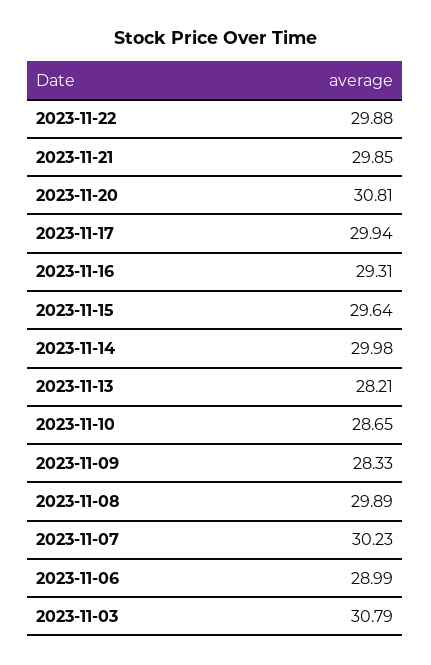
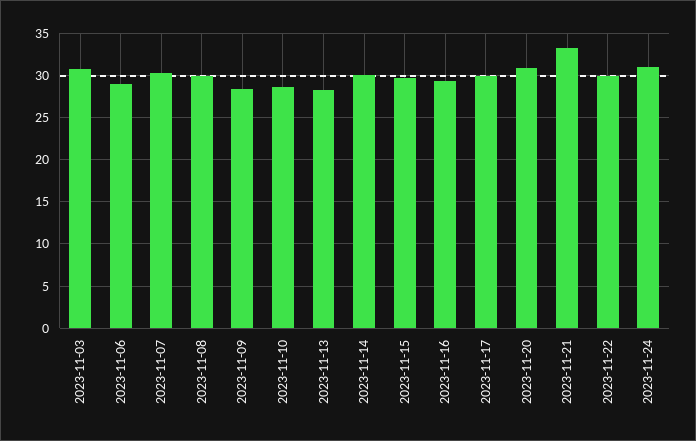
2023-11-21: 29.85 -> 33
2023-11-24: none -> 31

